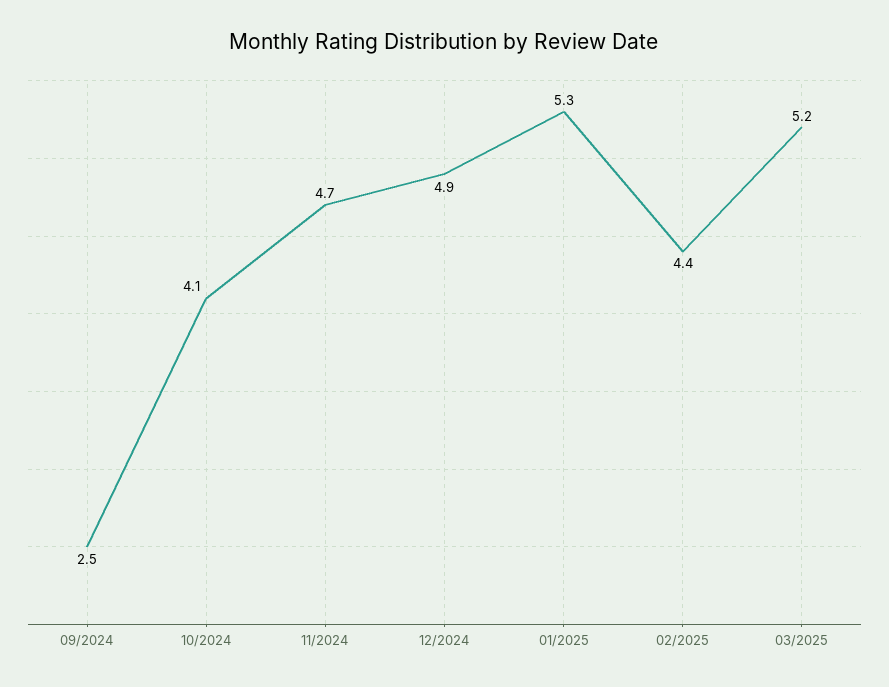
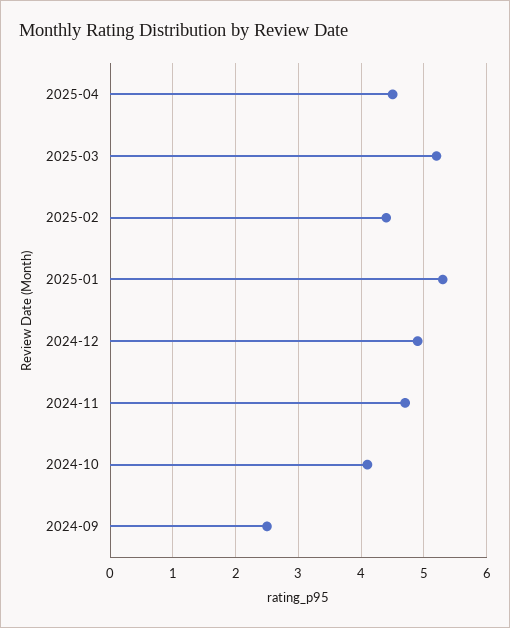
2025-04: none -> 4.5

